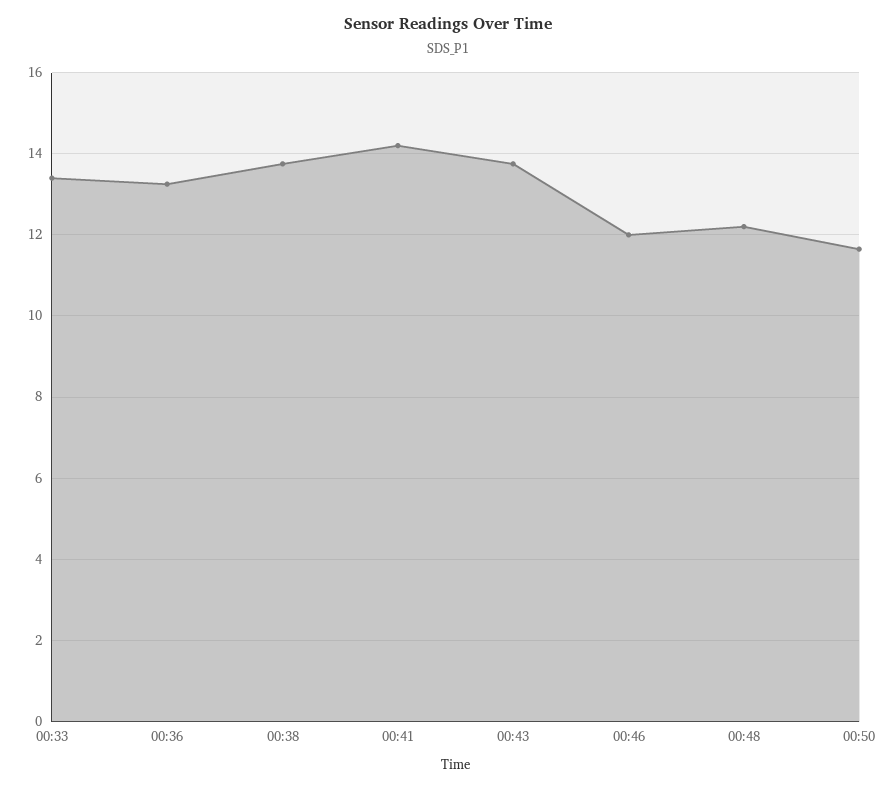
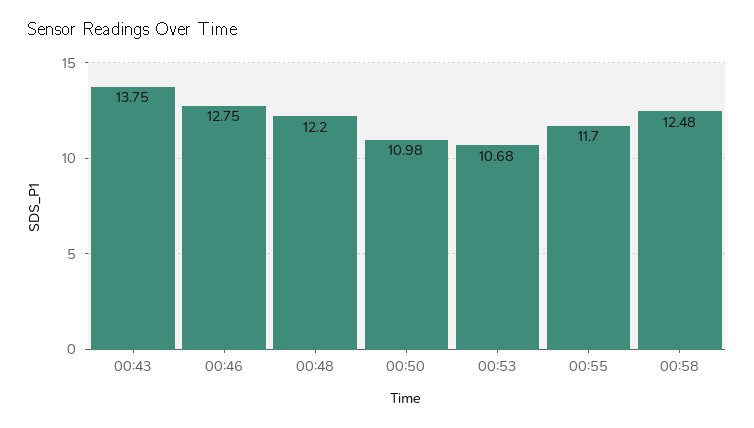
00:33: 13.4 -> none
00:36: 13.2 -> none
00:38: 13.8 -> none
00:41: 14.2 -> none
00:46: 12 -> 12.75
00:50: 11.6 -> 10.98
00:53: none -> 10.68
00:55: none -> 11.7
00:58: none -> 12.48

